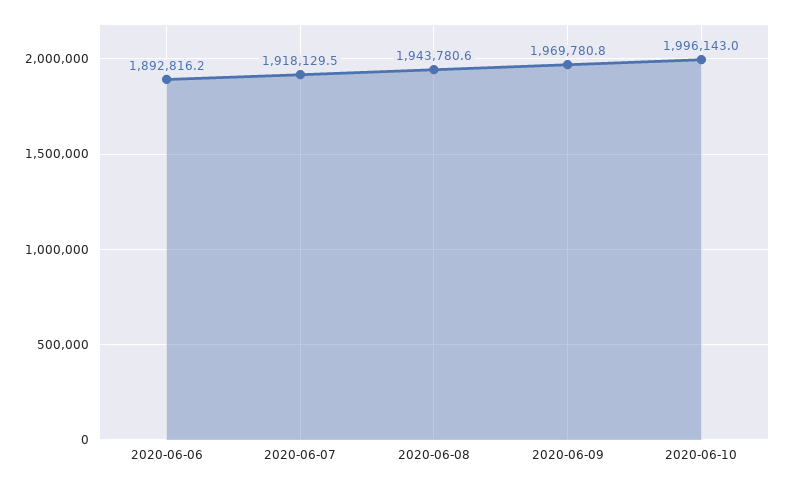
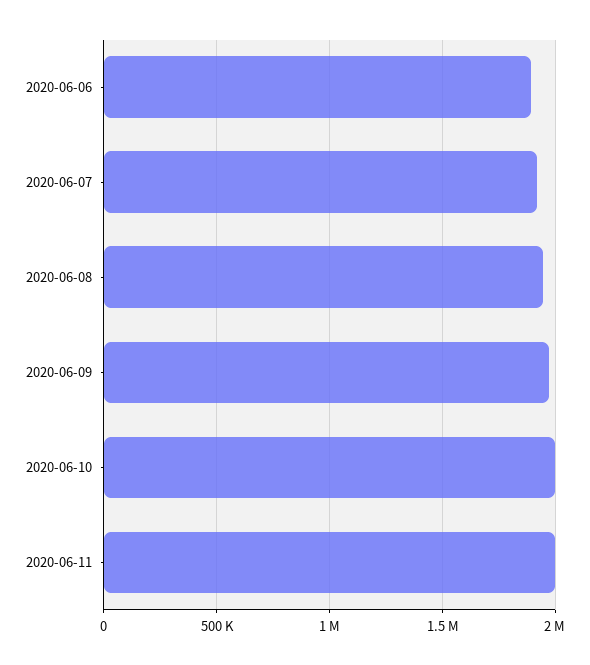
2020-06-11: none -> 2000000

